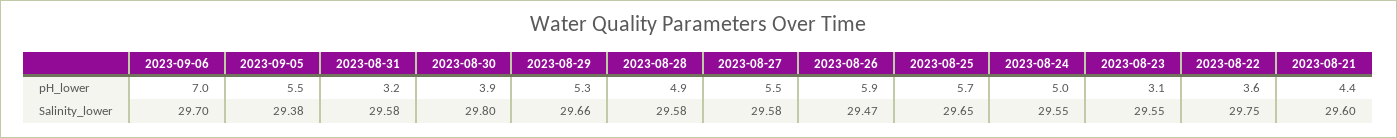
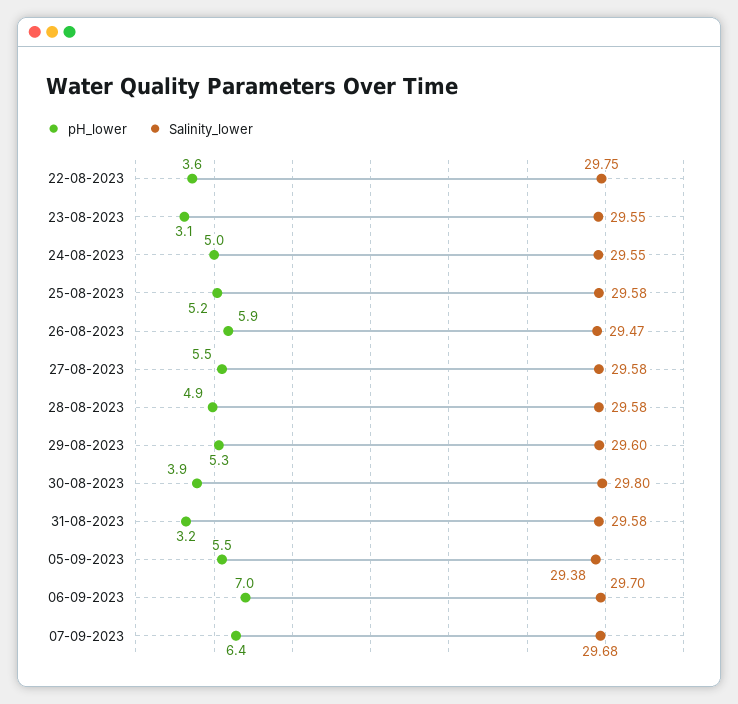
pH_lower, 2023-08-25: 5.7 -> 5.2
pH_lower, 2023-08-21: 4.4 -> none
Salinity_lower, 2023-08-29: 29.66 -> 29.6
Salinity_lower, 2023-08-25: 29.65 -> 29.58
Salinity_lower, 2023-08-21: 29.6 -> none
pH_lower, 07-09-2023: none -> 6.4
Salinity_lower, 07-09-2023: none -> 29.68

